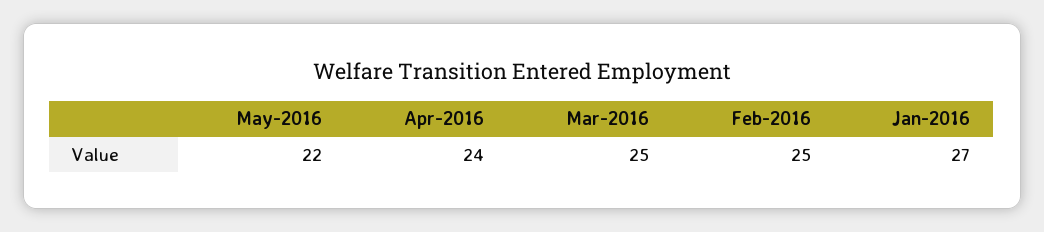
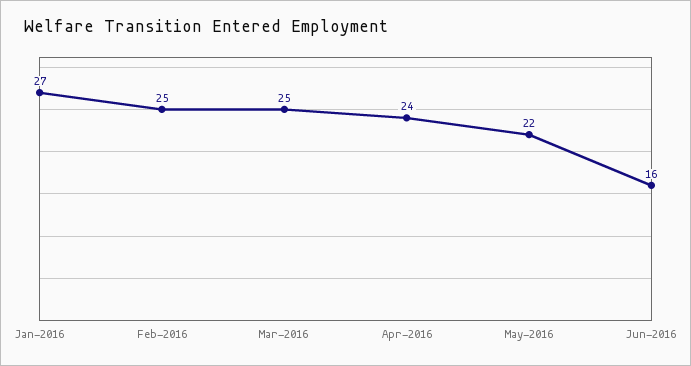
Jun-2016: none -> 16

